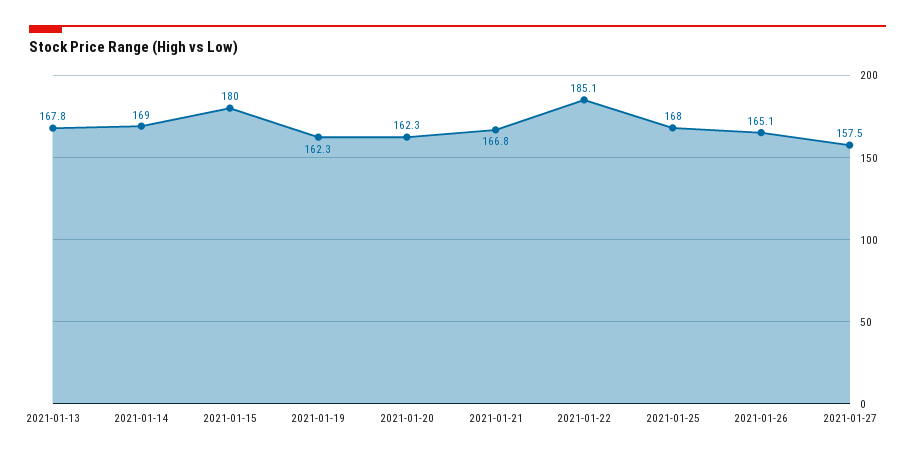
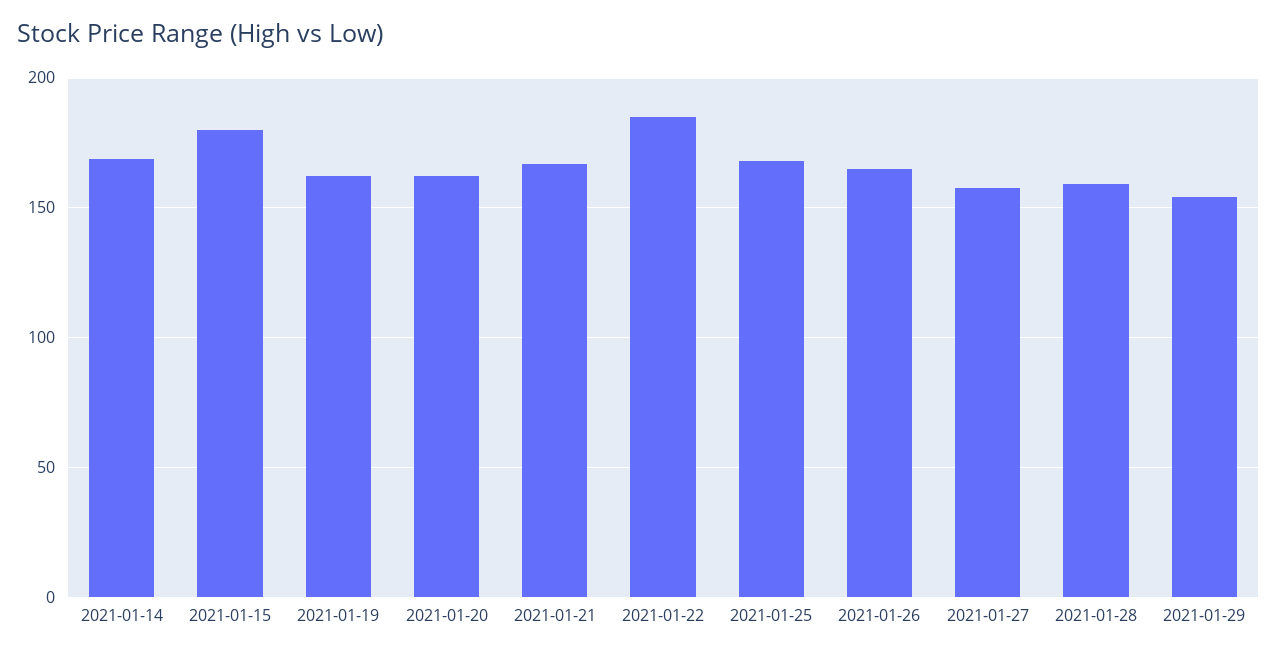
2021-01-13: 167.8 -> none
2021-01-28: none -> 160
2021-01-29: none -> 155

